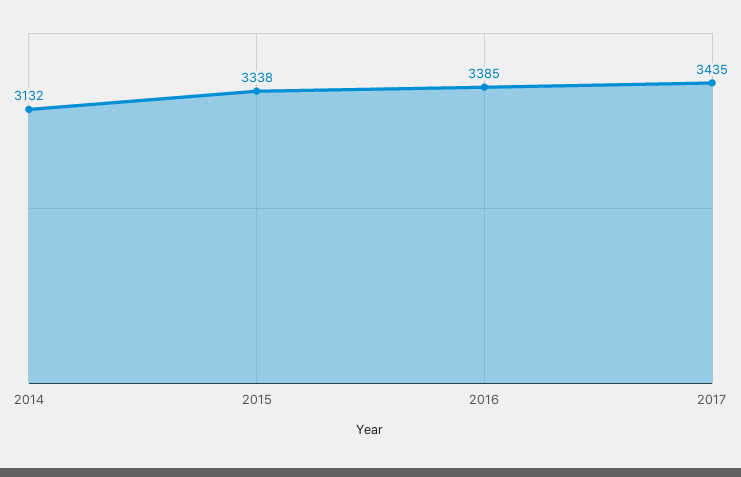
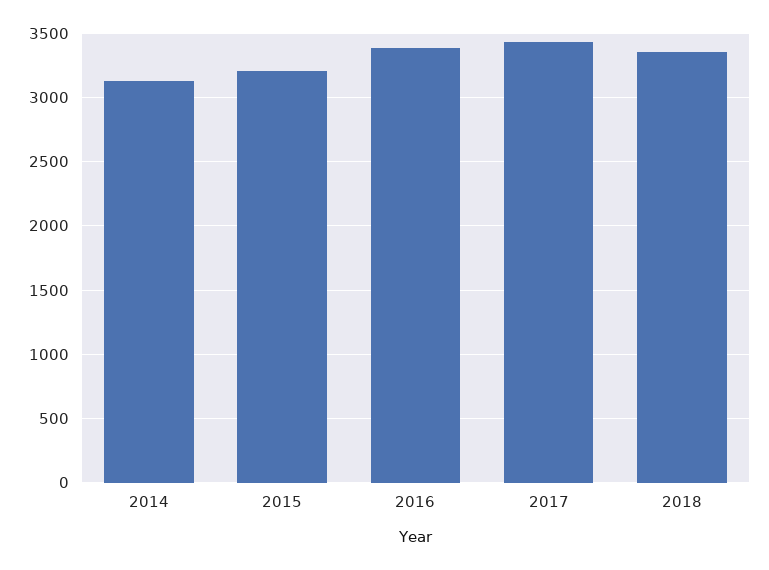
2015: 3338 -> 3200
2018: none -> 3350

